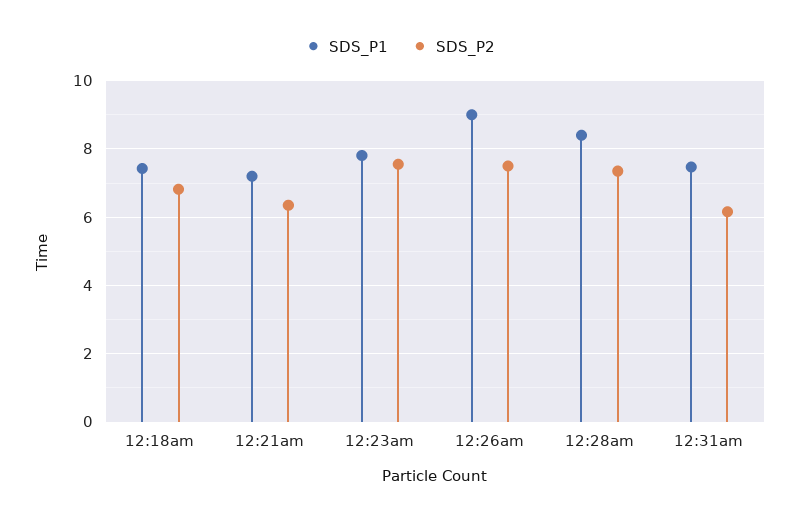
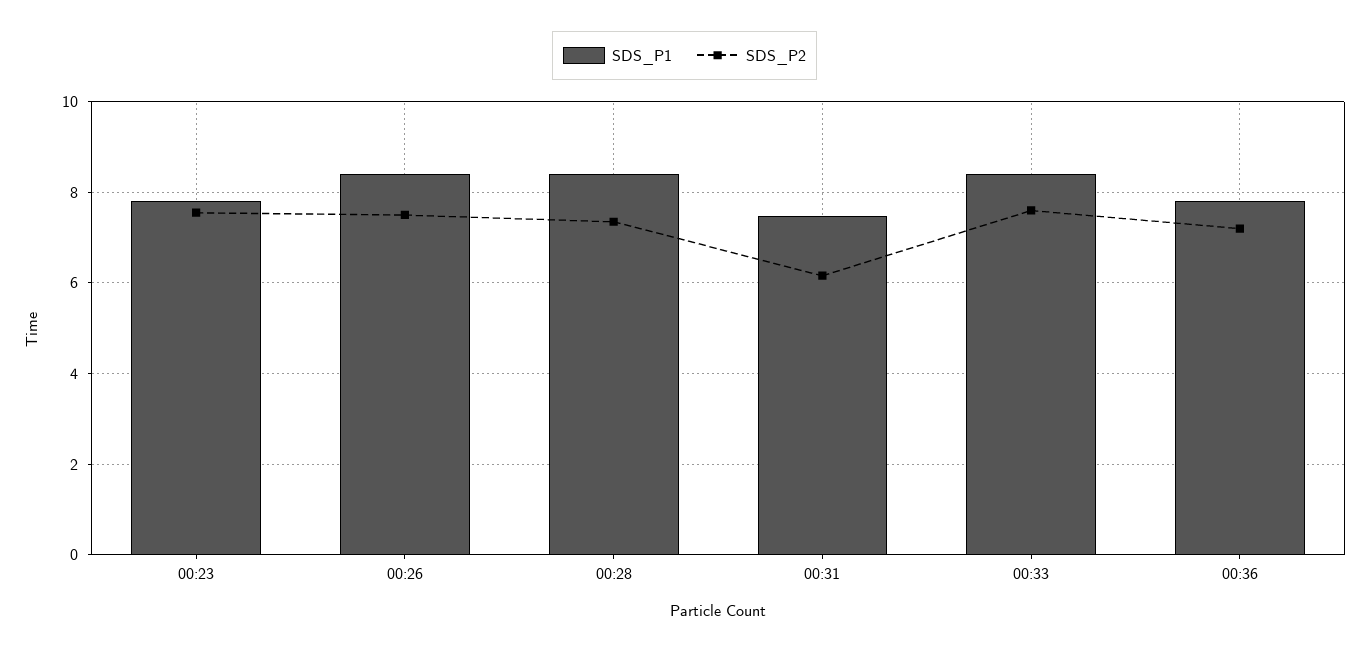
SDS_P1, 12:18am: 7.4 -> none
SDS_P2, 12:18am: 6.8 -> none
SDS_P1, 12:21am: 7.2 -> none
SDS_P2, 12:21am: 6.4 -> none
SDS_P1, 12:26am: 9 -> 8.4
SDS_P1, 00:33: none -> 8.4
SDS_P2, 00:33: none -> 7.6
SDS_P1, 00:36: none -> 7.8
SDS_P2, 00:36: none -> 7.2

